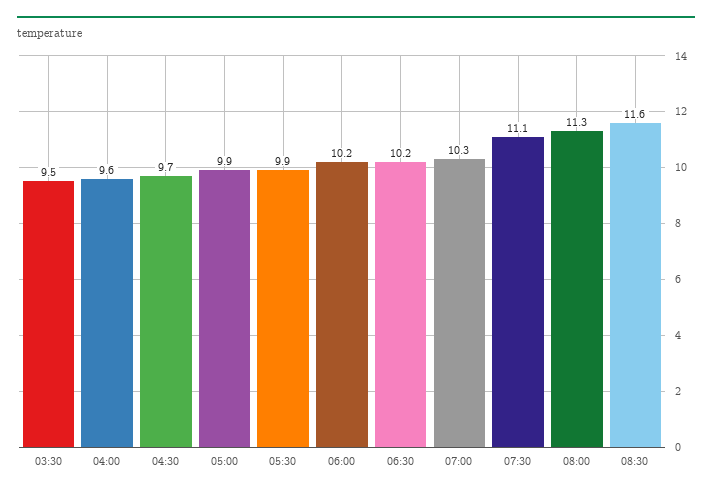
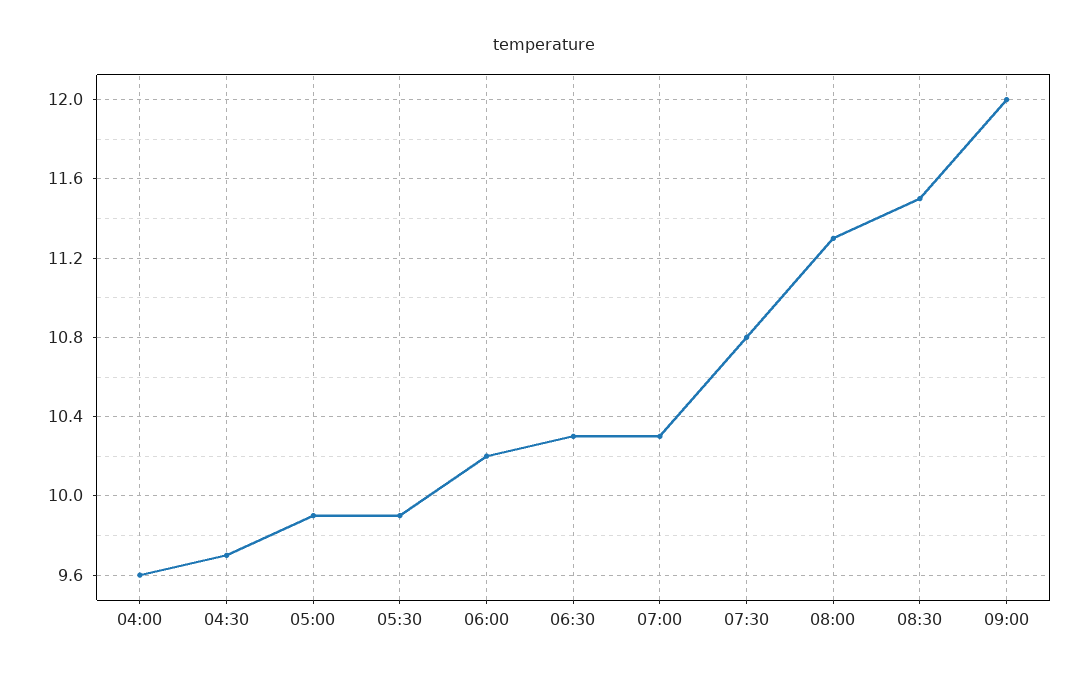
03:30: 9.5 -> none
06:30: 10.2 -> 10.3
07:30: 11.1 -> 10.8
08:30: 11.6 -> 11.5
09:00: none -> 12

